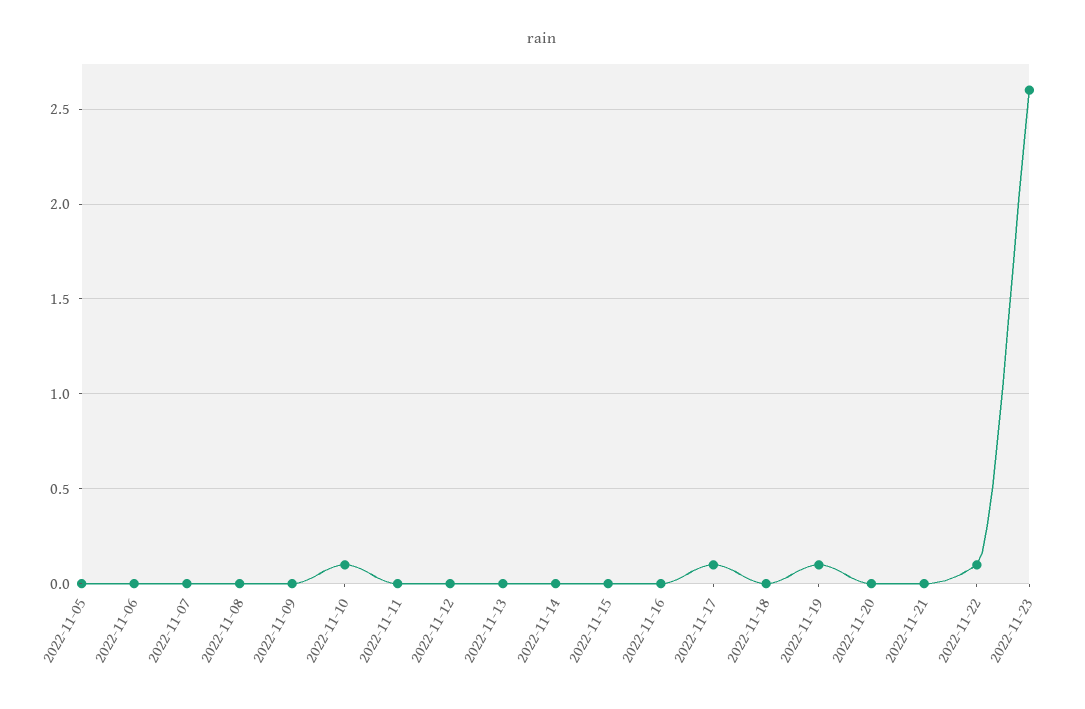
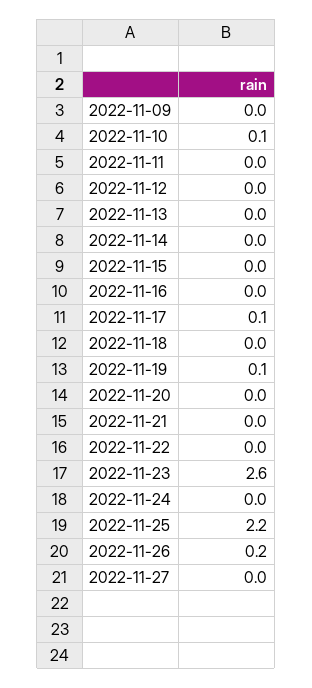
2022-11-05: 0 -> none
2022-11-06: 0 -> none
2022-11-07: 0 -> none
2022-11-08: 0 -> none
2022-11-22: 0.1 -> 0
2022-11-24: none -> 0
2022-11-25: none -> 2.2
2022-11-26: none -> 0.2
2022-11-27: none -> 0

